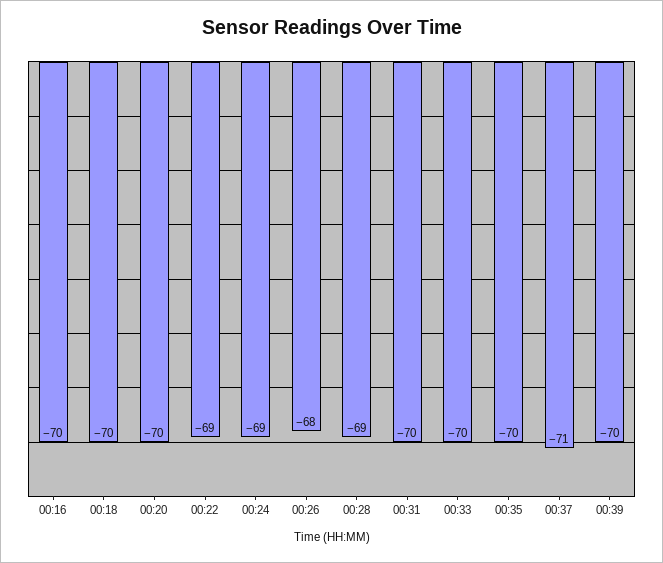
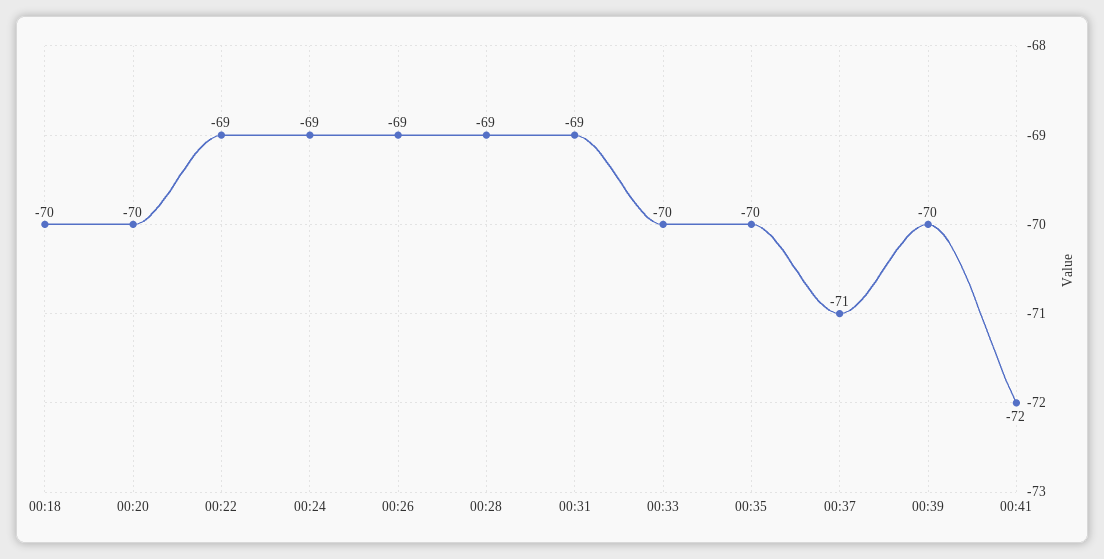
00:16: -70 -> none
00:26: -68 -> -69
00:31: -70 -> -69
00:41: none -> -72

